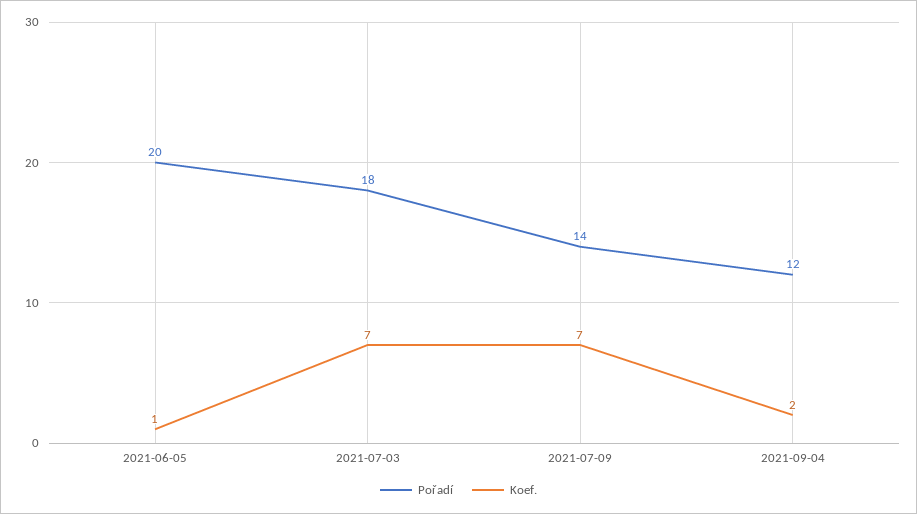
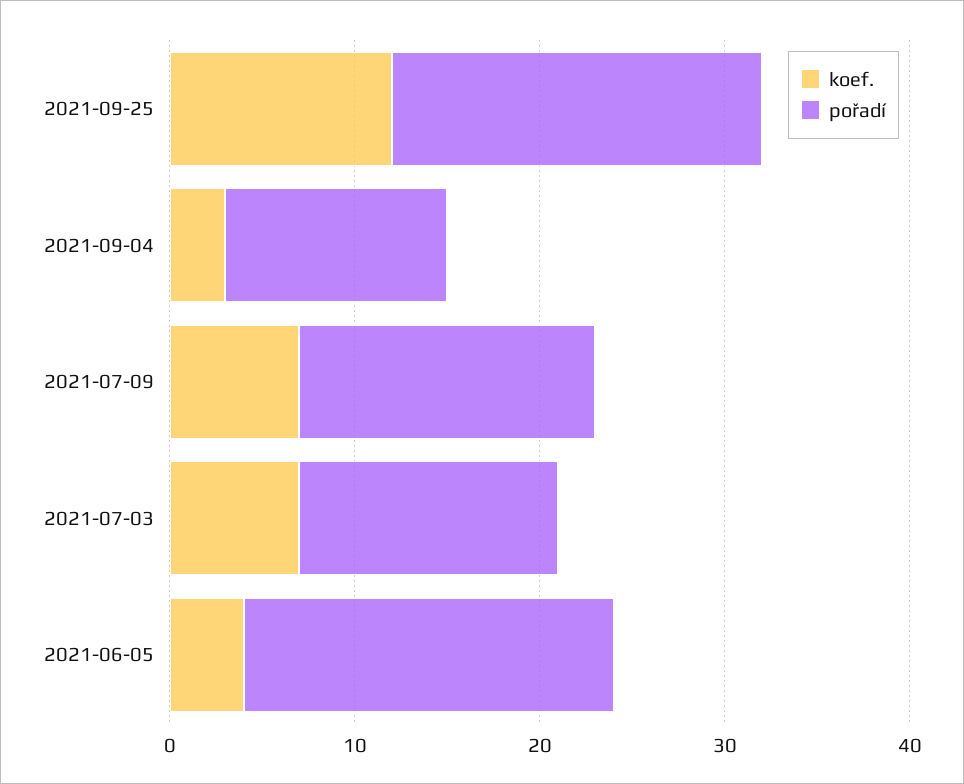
Koef., 2021-06-05: 1 -> 4
Pořadí, 2021-07-03: 18 -> 14
Pořadí, 2021-07-09: 14 -> 16
Koef., 2021-09-04: 2 -> 3
Koef., 2021-09-25: none -> 12
Pořadí, 2021-09-25: none -> 20

